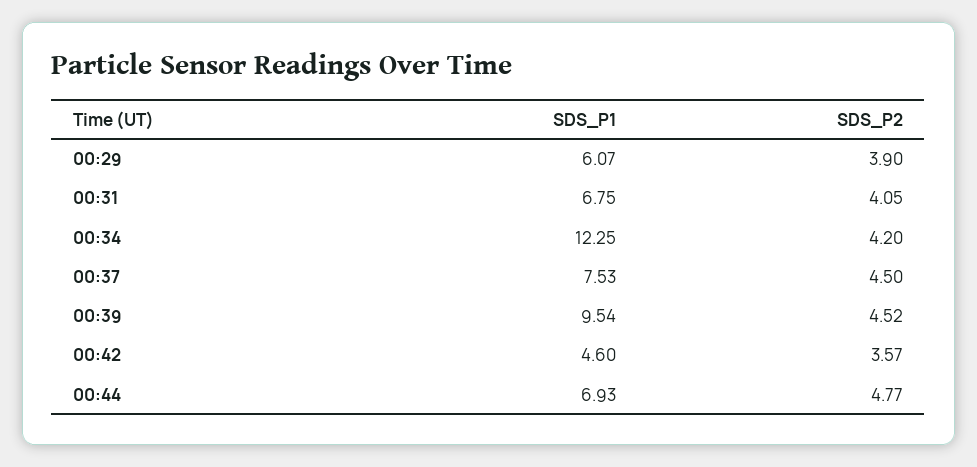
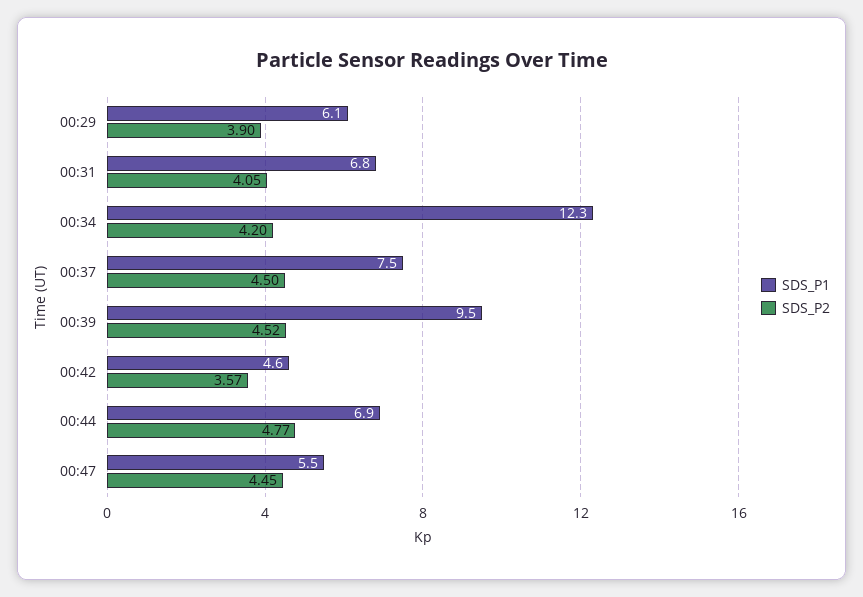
SDS_P1, 00:47: none -> 5.5
SDS_P2, 00:47: none -> 4.45

